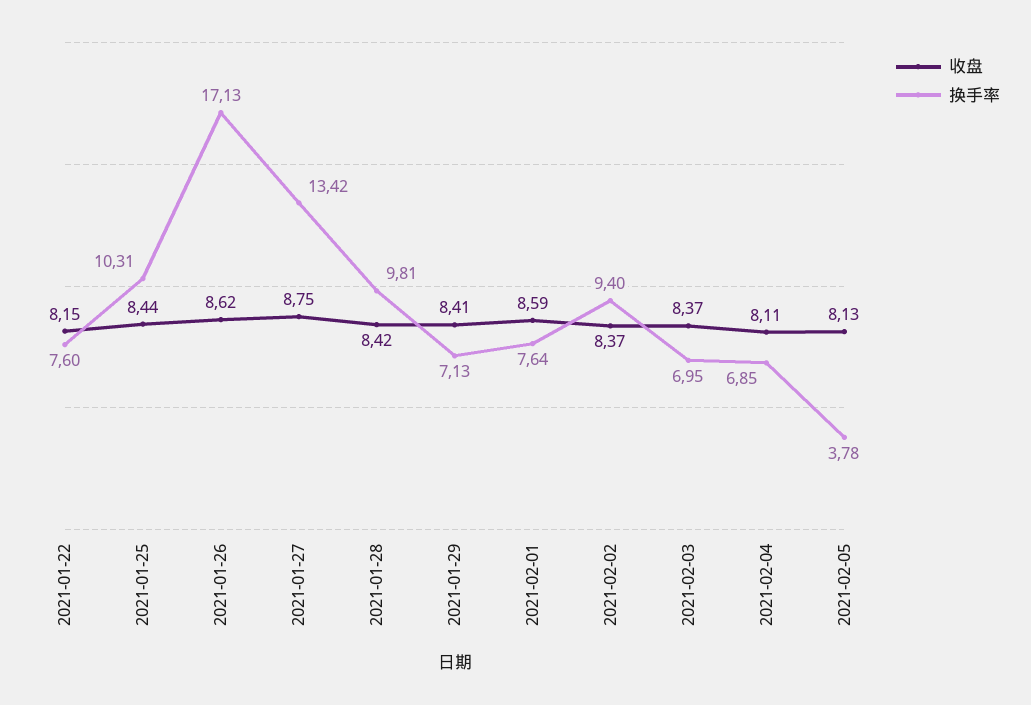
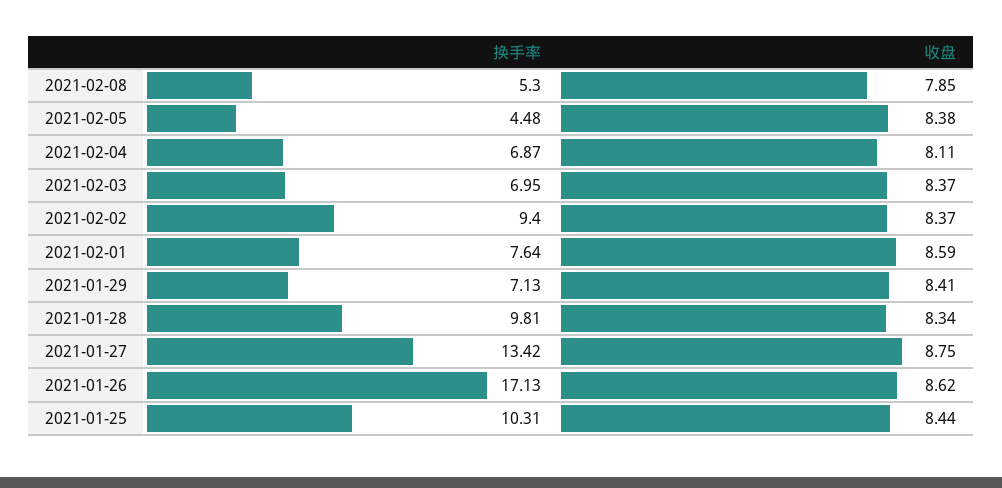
收盘, 2021-01-22: 8.15 -> none
换手率, 2021-01-22: 7.6 -> none
收盘, 2021-01-28: 8.42 -> 8.34
换手率, 2021-02-04: 6.85 -> 6.87
收盘, 2021-02-05: 8.13 -> 8.38
换手率, 2021-02-05: 3.78 -> 4.48
换手率, 2021-02-08: none -> 5.3
收盘, 2021-02-08: none -> 7.85

